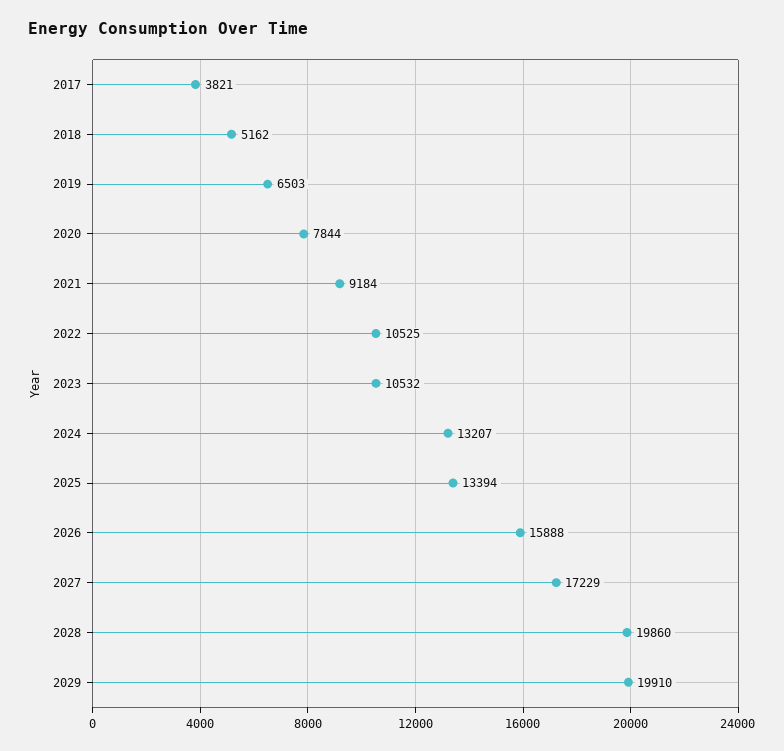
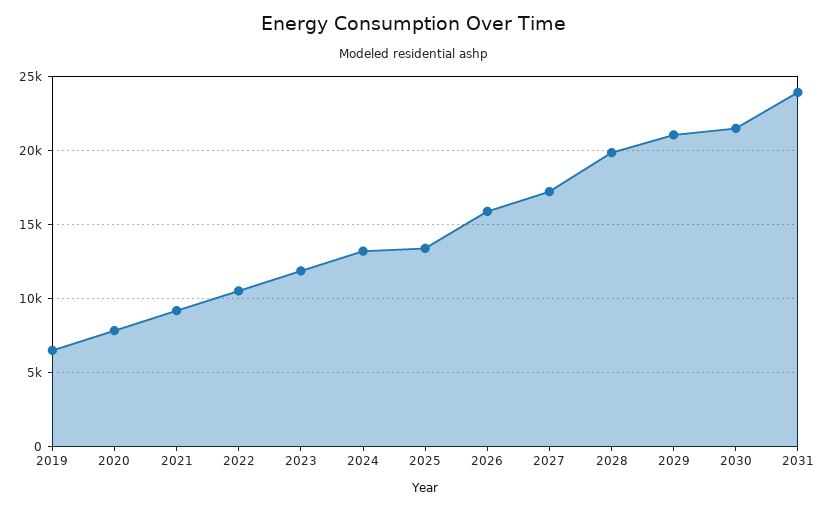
2017: 3821 -> none
2018: 5162 -> none
2023: 10532 -> 12000
2029: 19910 -> 21000
2030: none -> 21500
2031: none -> 24000

